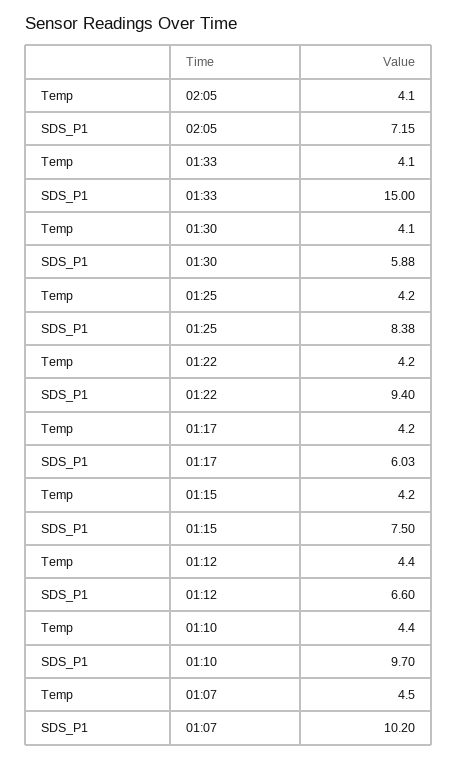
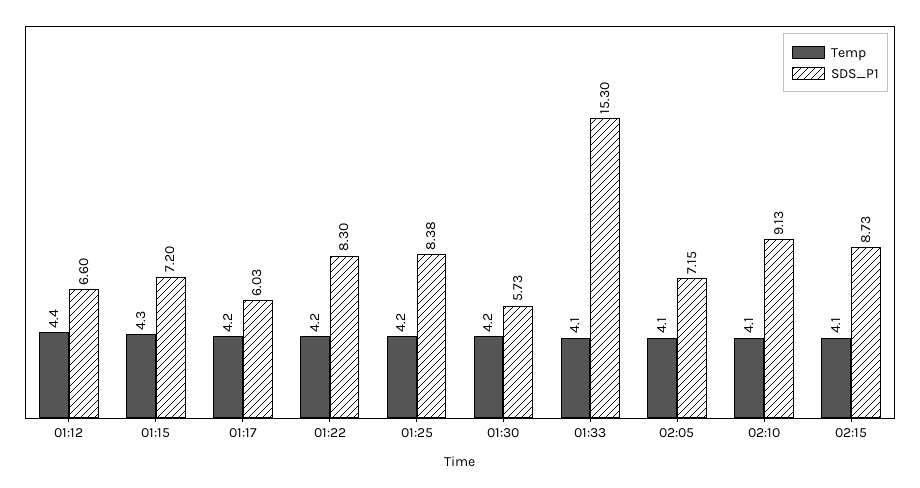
SDS_P1, 01:33: 15 -> 15.3
Temp, 01:30: 4.1 -> 4.2
SDS_P1, 01:30: 5.88 -> 5.73
SDS_P1, 01:22: 9.4 -> 8.3
Temp, 01:15: 4.2 -> 4.3
SDS_P1, 01:15: 7.5 -> 7.2
Temp, 01:10: 4.4 -> none
SDS_P1, 01:10: 9.7 -> none
Temp, 01:07: 4.5 -> none
SDS_P1, 01:07: 10.2 -> none
Temp, 02:10: none -> 4.1
SDS_P1, 02:10: none -> 9.13
Temp, 02:15: none -> 4.1
SDS_P1, 02:15: none -> 8.73

